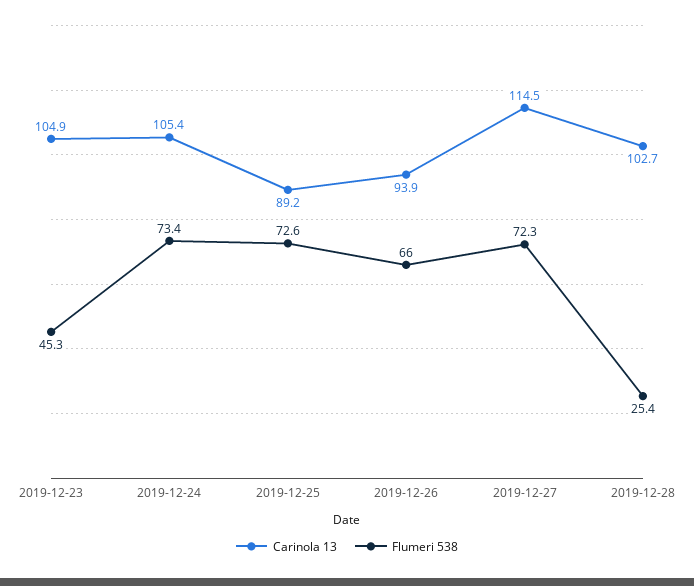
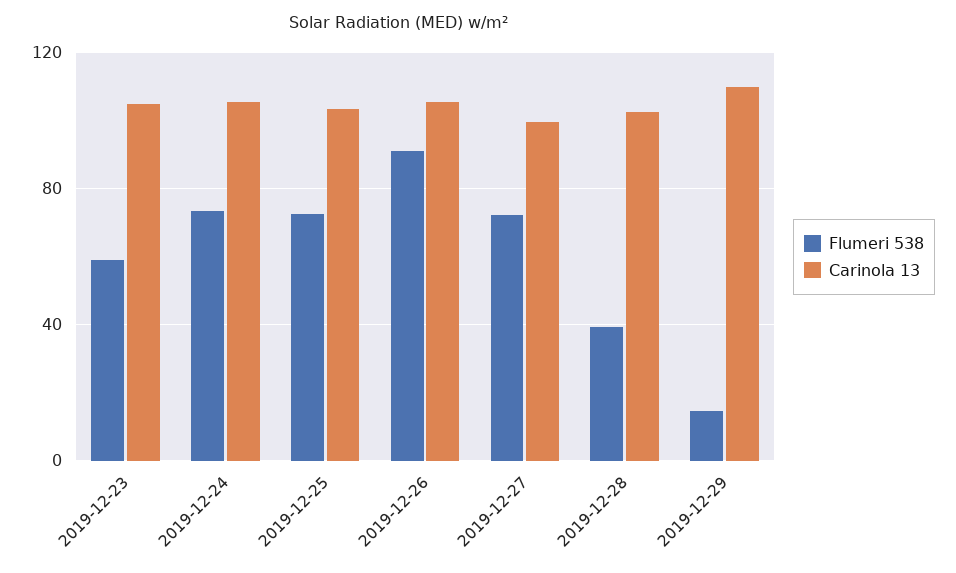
Flumeri 538, 2019-12-23: 45.3 -> 60
Carinola 13, 2019-12-25: 89.2 -> 105
Carinola 13, 2019-12-26: 93.9 -> 105
Flumeri 538, 2019-12-26: 66 -> 90
Carinola 13, 2019-12-27: 114.5 -> 100
Flumeri 538, 2019-12-28: 25.4 -> 40
Flumeri 538, 2019-12-29: none -> 15
Carinola 13, 2019-12-29: none -> 110

